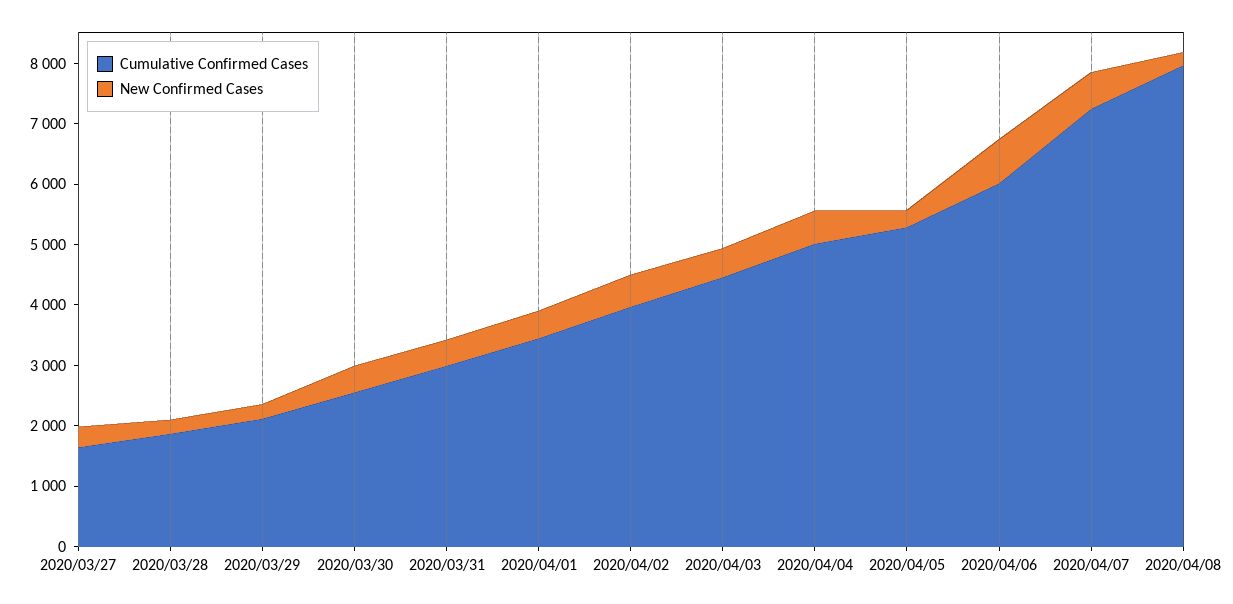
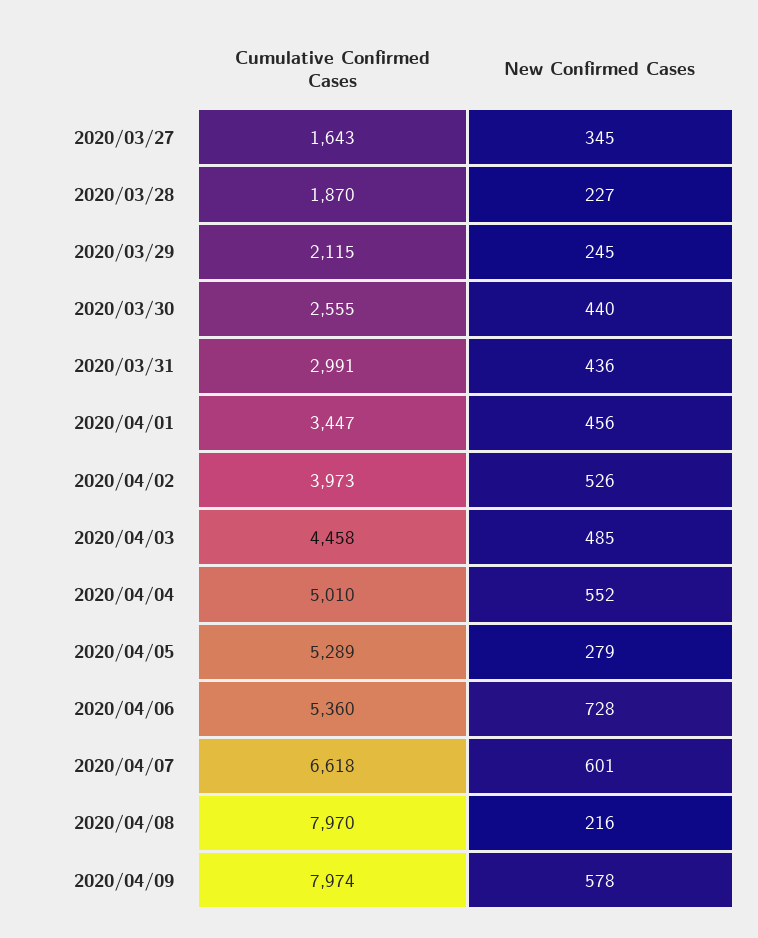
Cumulative Confirmed Cases, 2020/04/06: 6000 -> 5360
Cumulative Confirmed Cases, 2020/04/07: 7200 -> 6618
Cumulative Confirmed Cases, 2020/04/09: none -> 7974
New Confirmed Cases, 2020/04/09: none -> 578

